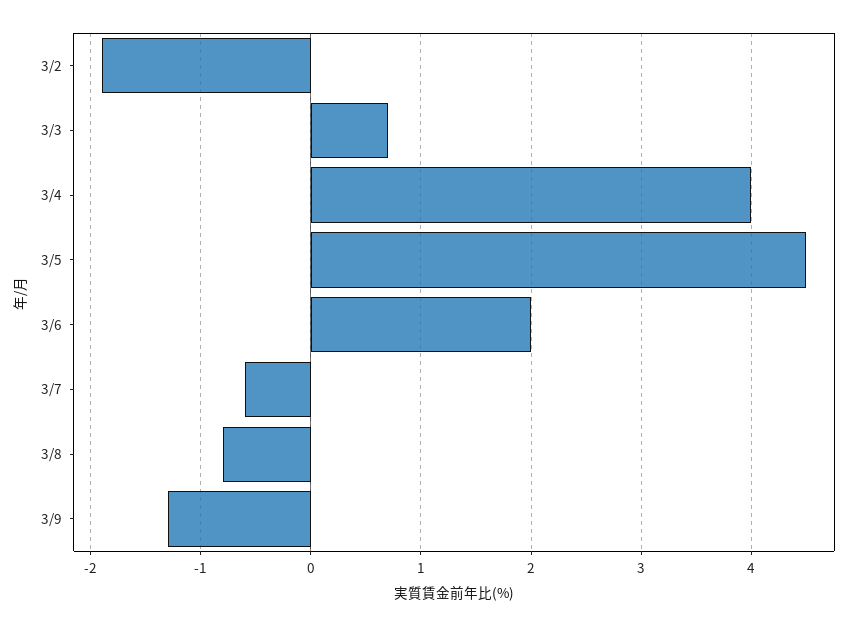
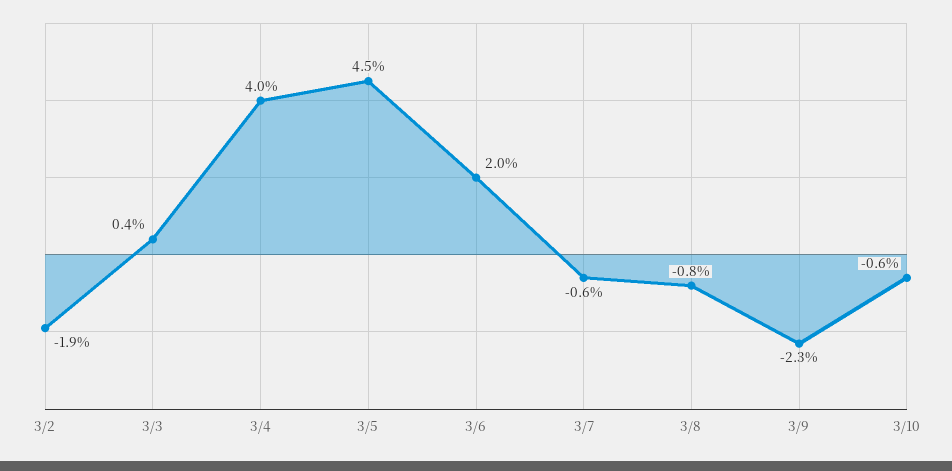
3/3: 0.7 -> 0.4
3/9: -1.3 -> -2.3
3/10: none -> -0.6

